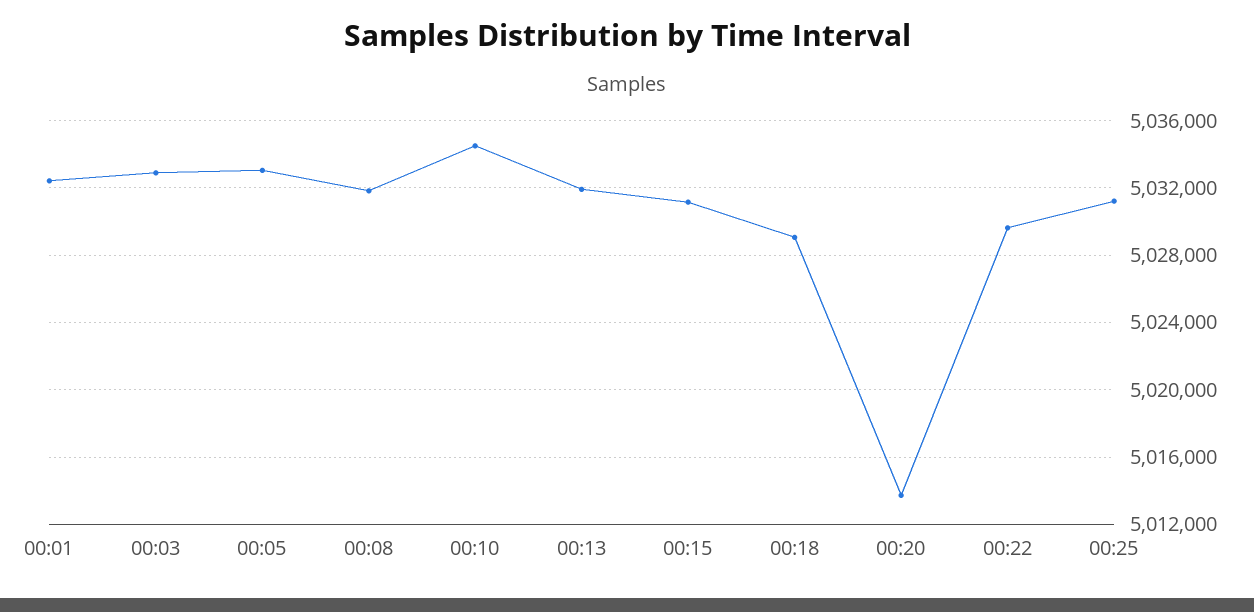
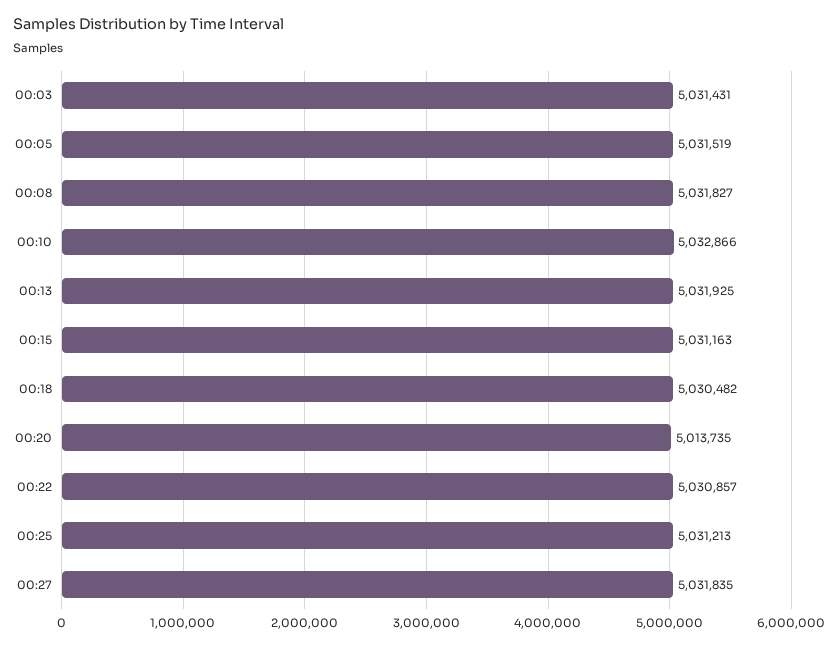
00:01: 5032500 -> none
00:03: 5033000 -> 5031431
00:05: 5033000 -> 5031519
00:10: 5034500 -> 5032866
00:18: 5029000 -> 5030482
00:22: 5029500 -> 5030857
00:27: none -> 5031835

